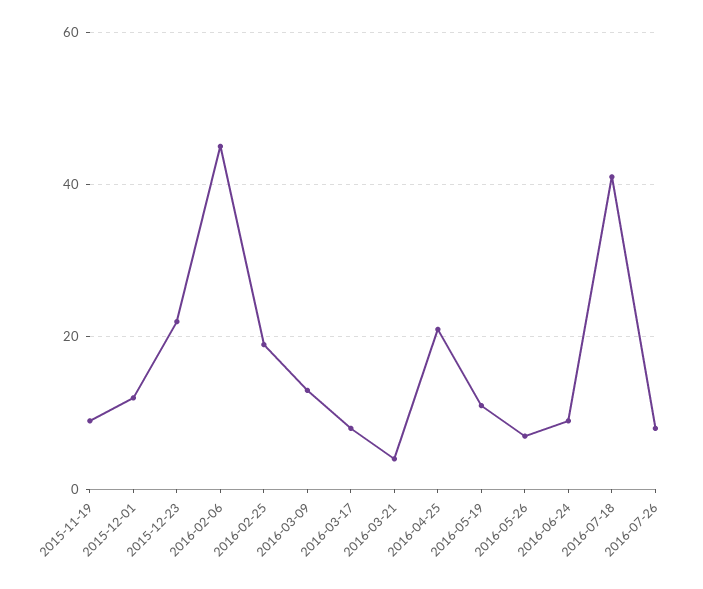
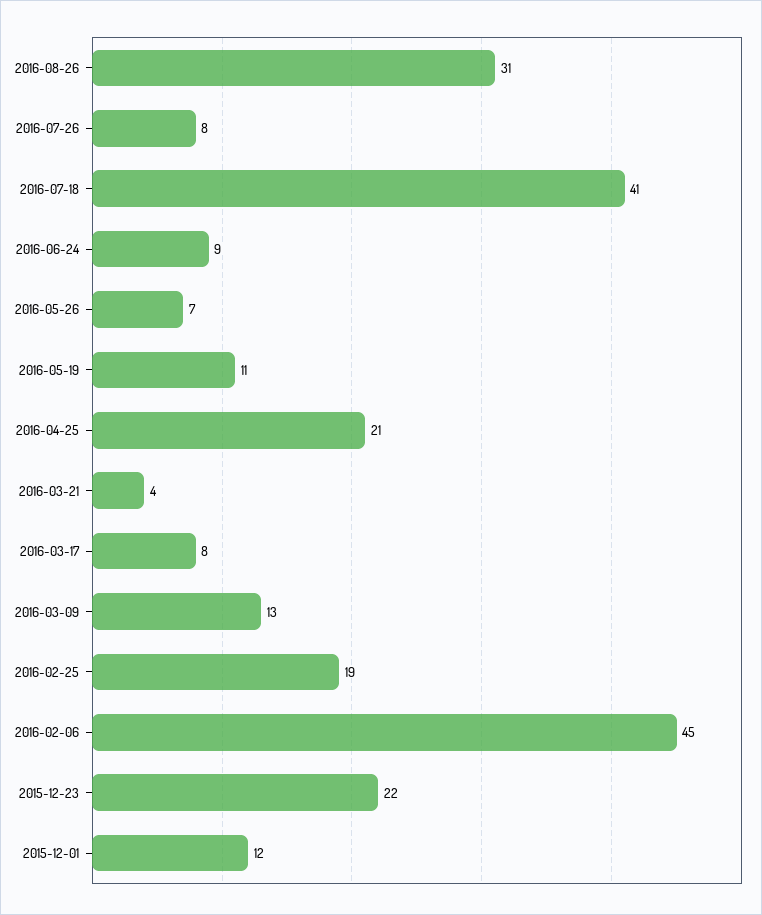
2015-11-19: 10 -> none
2016-08-26: none -> 31

